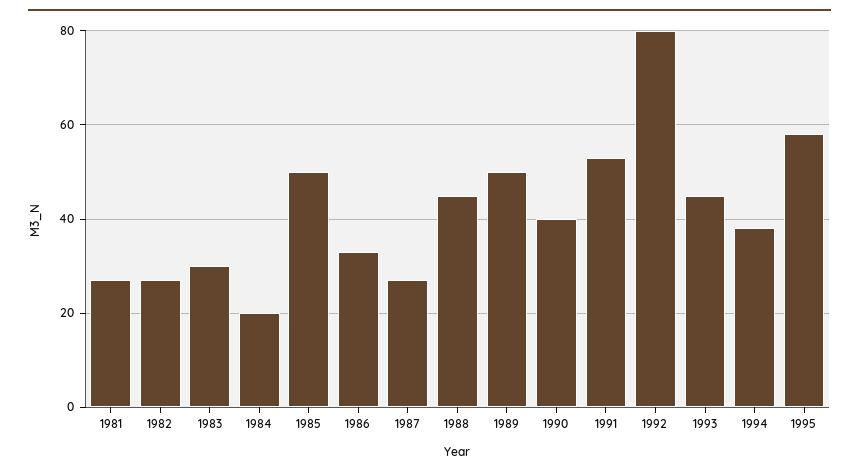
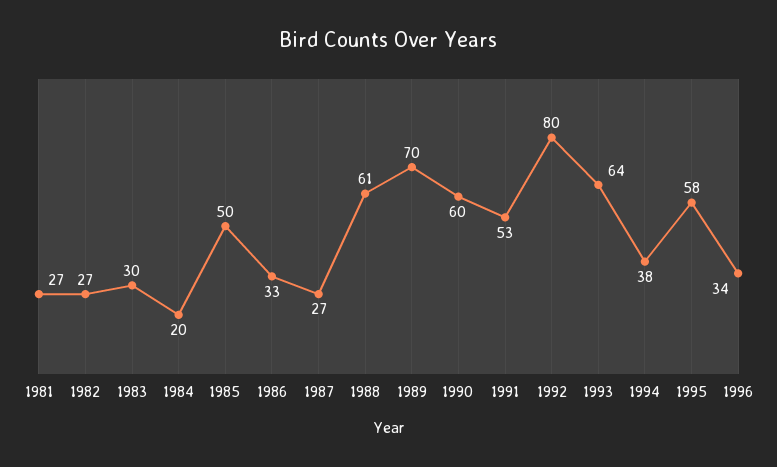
1988: 45 -> 61
1989: 50 -> 70
1990: 40 -> 60
1993: 45 -> 64
1996: none -> 34

